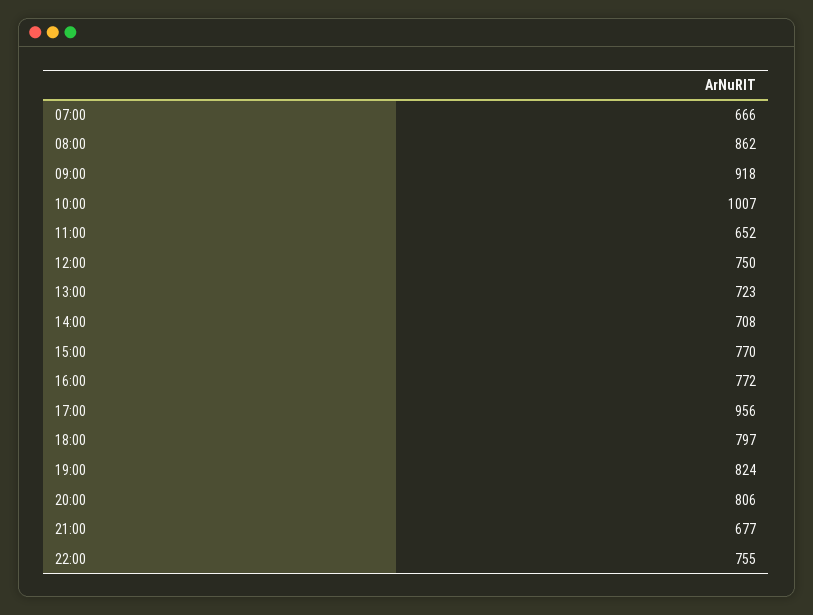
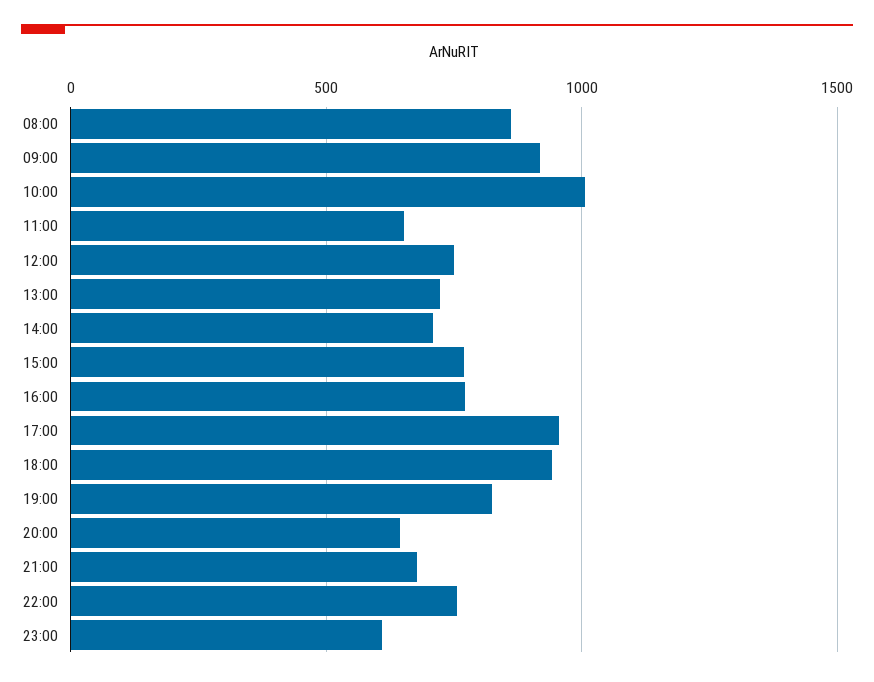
07:00: 666 -> none
18:00: 797 -> 950
20:00: 806 -> 650
23:00: none -> 600

